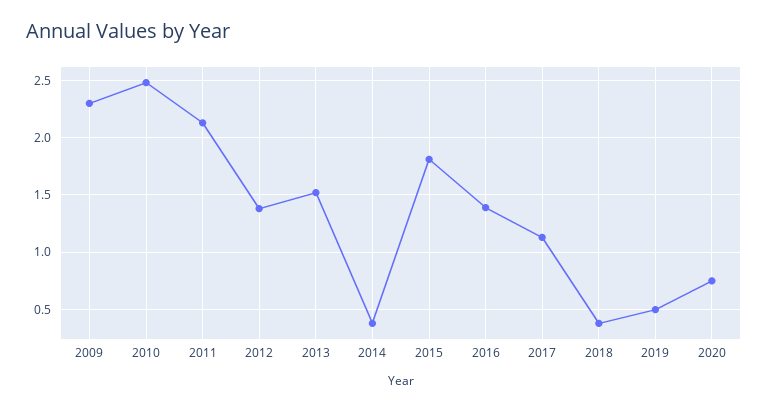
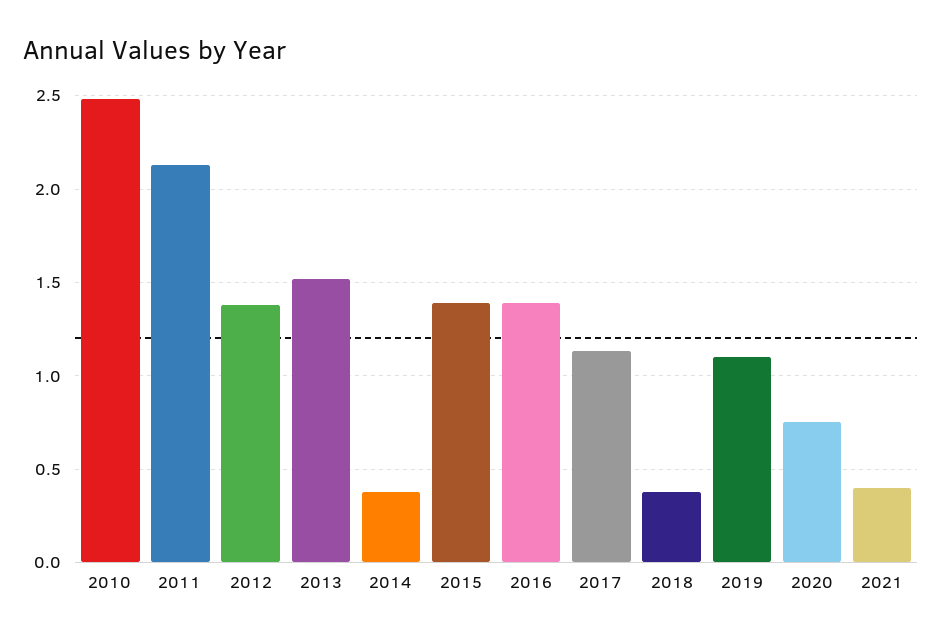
2009: 2.3 -> none
2015: 1.8 -> 1.4
2019: 0.5 -> 1.1
2021: none -> 0.4

